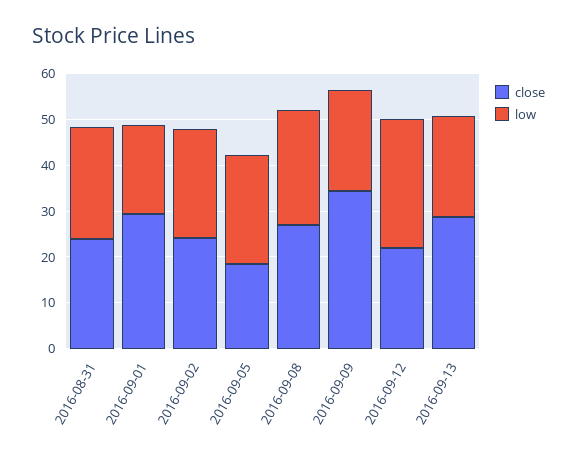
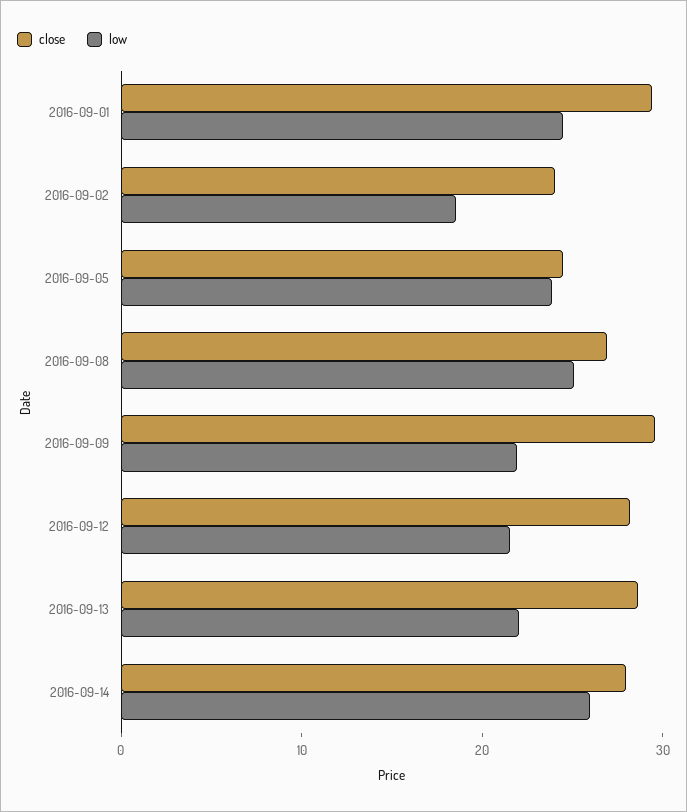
close, 2016-08-31: 24 -> none
low, 2016-08-31: 24 -> none
low, 2016-09-01: 20 -> 24
low, 2016-09-02: 24 -> 18
close, 2016-09-05: 18 -> 24
close, 2016-09-09: 34 -> 30
close, 2016-09-12: 22 -> 28
low, 2016-09-12: 28 -> 22
close, 2016-09-14: none -> 28
low, 2016-09-14: none -> 26

